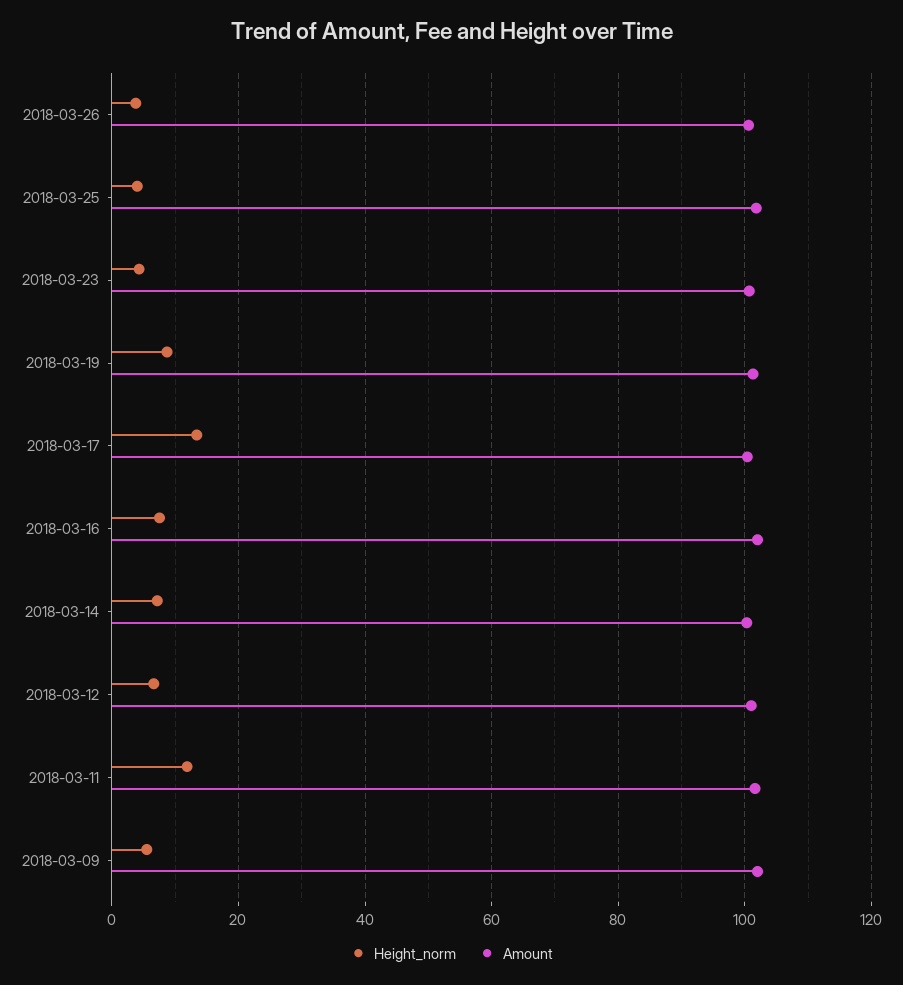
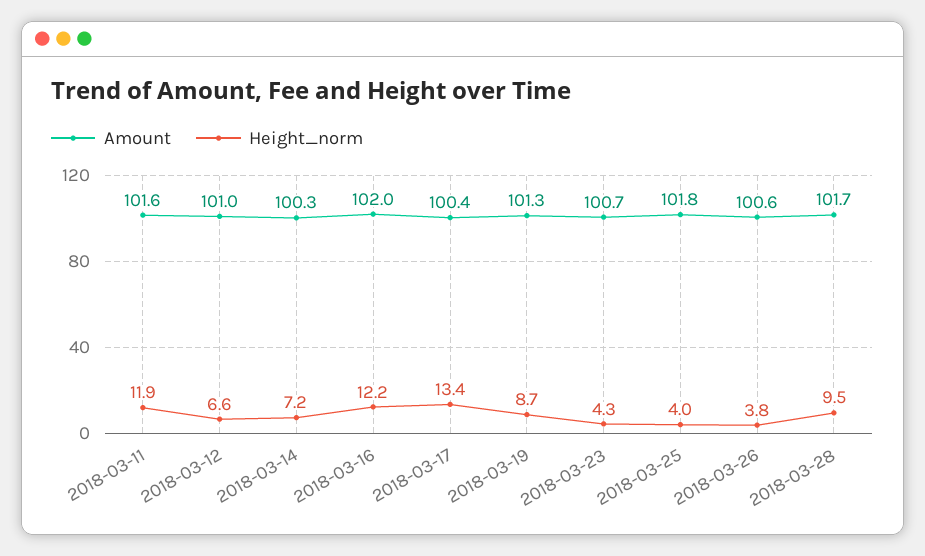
Height_norm, 2018-03-16: 8 -> 12.2
Height_norm, 2018-03-09: 6 -> none
Amount, 2018-03-09: 102 -> none
Amount, 2018-03-28: none -> 101.7
Height_norm, 2018-03-28: none -> 9.5

